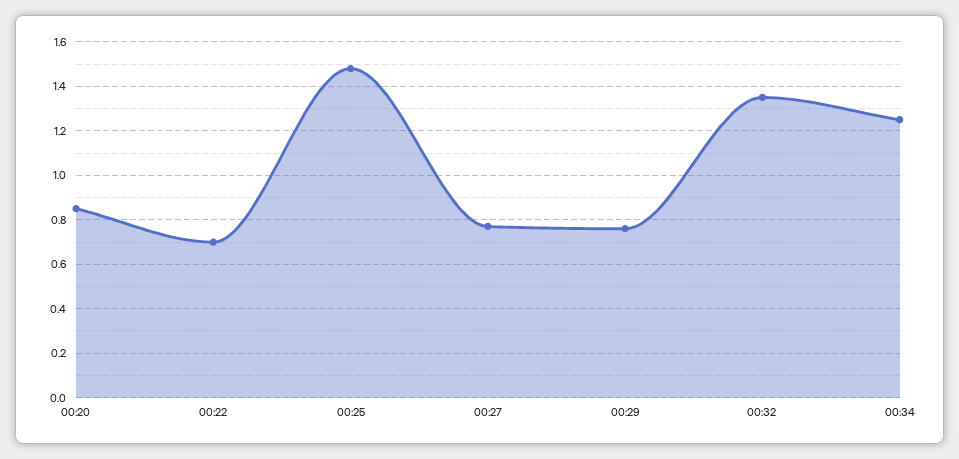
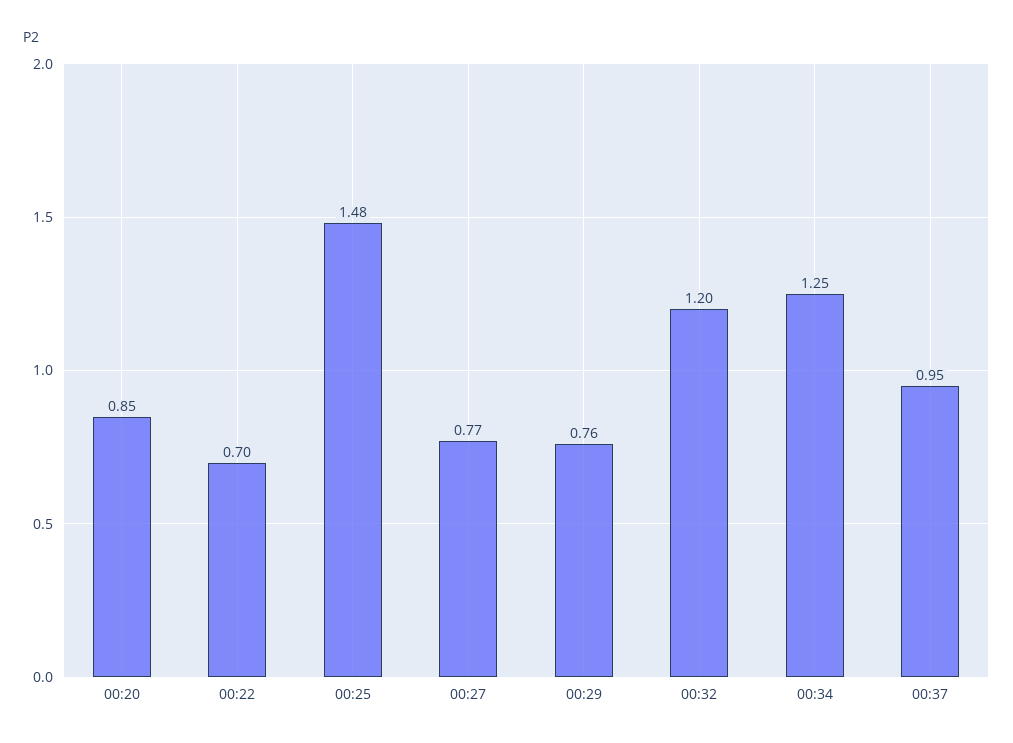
00:32: 1.35 -> 1.2
00:37: none -> 0.95

